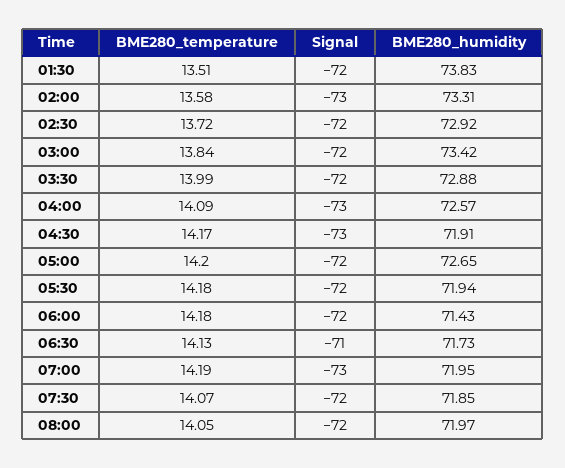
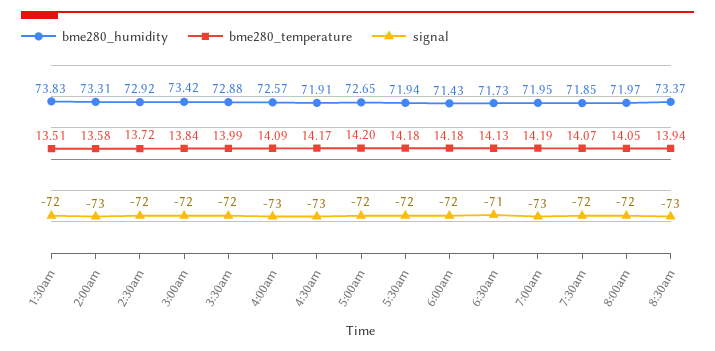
BME280_humidity, 8:30am: none -> 73.37
BME280_temperature, 8:30am: none -> 13.94
Signal, 8:30am: none -> -73

